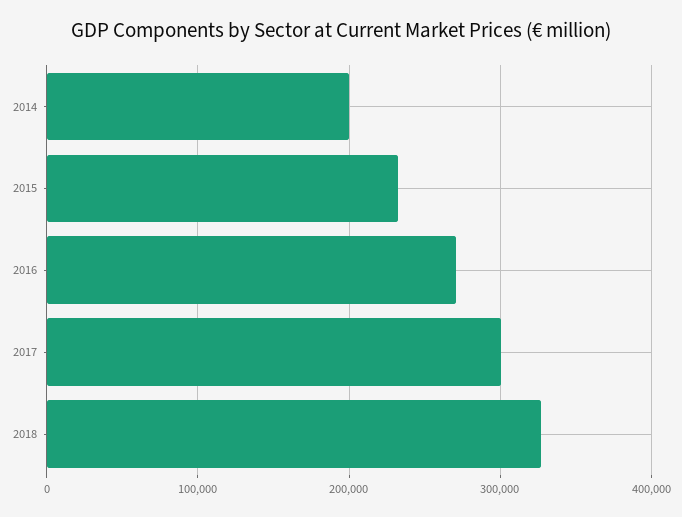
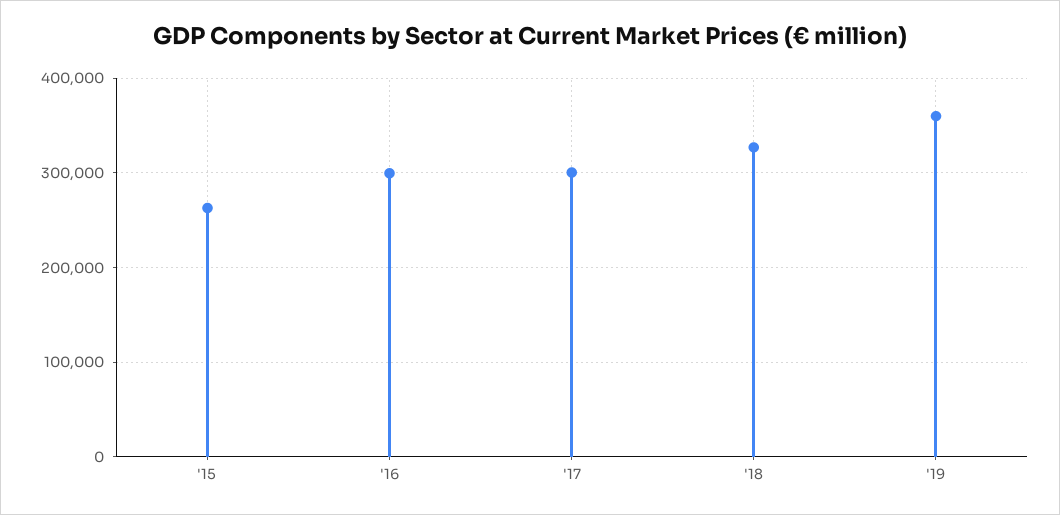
2014: 200000 -> none
2015: 230000 -> 260000
2016: 270000 -> 300000
'19: none -> 360000

